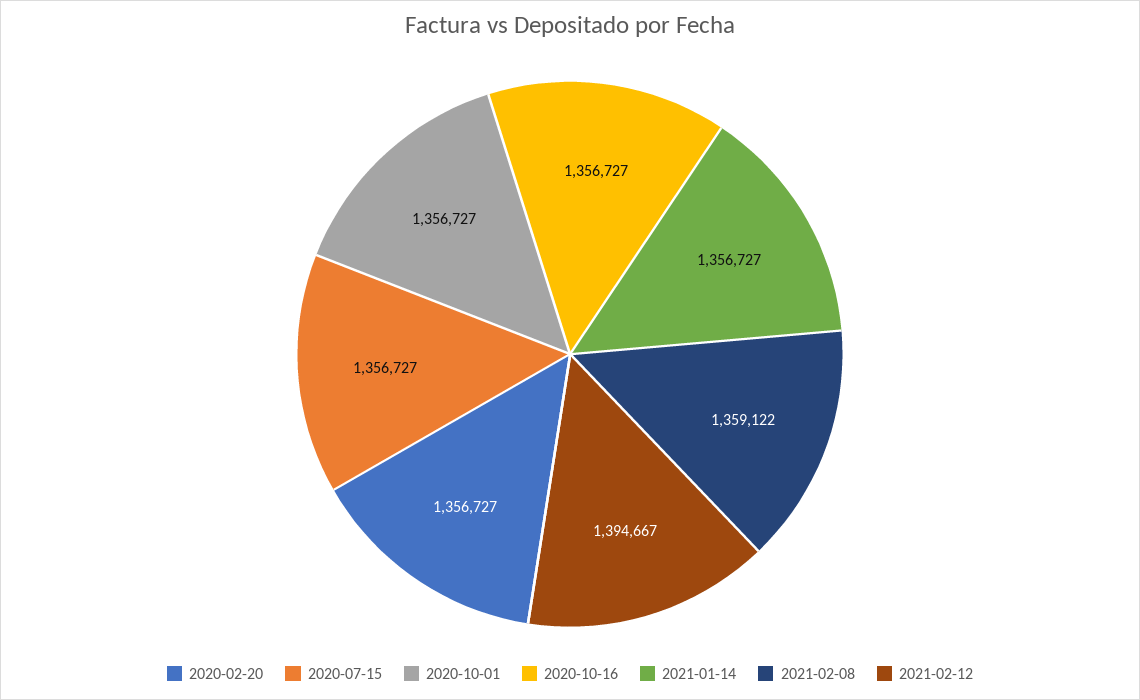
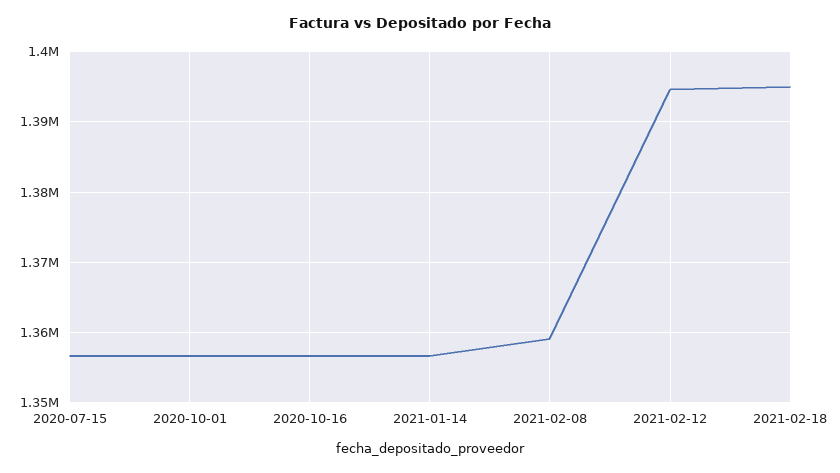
2020-02-20: 1356727 -> none
2021-02-18: none -> 1395000

